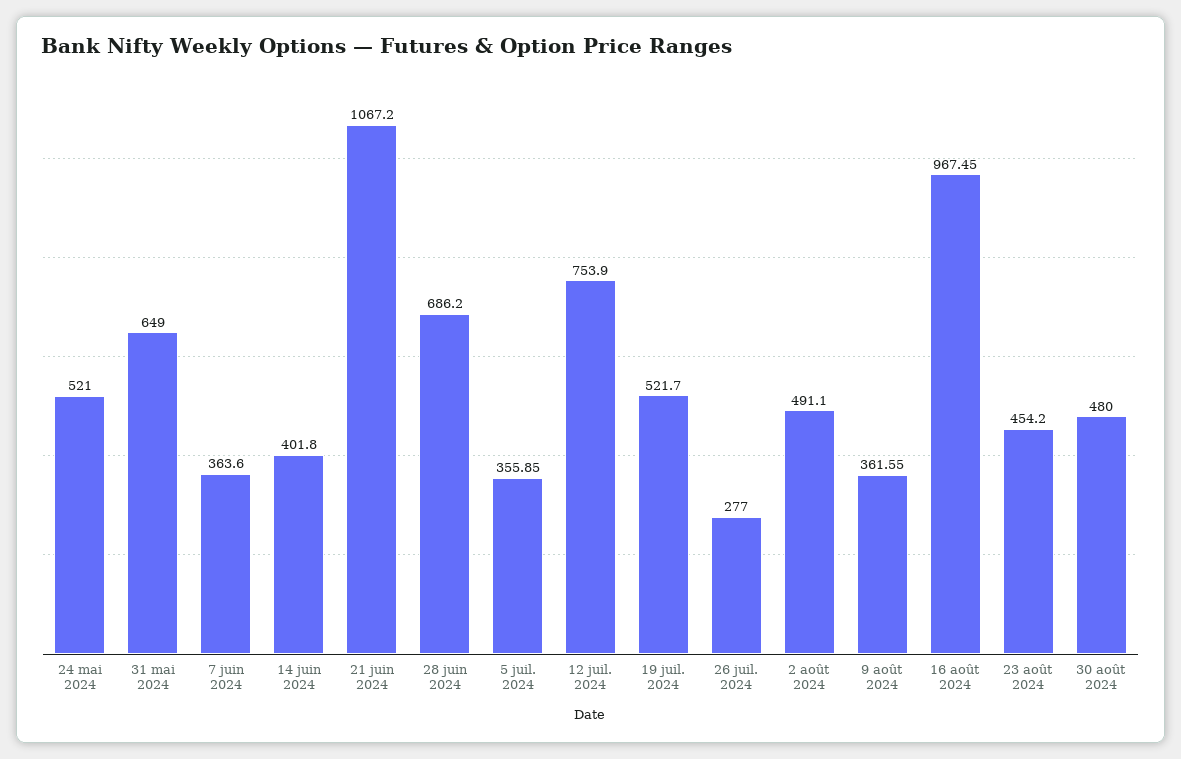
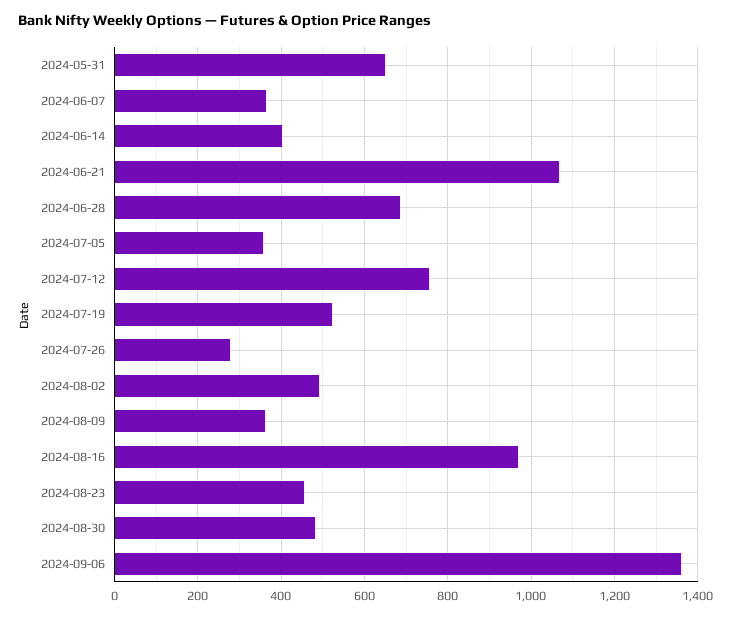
24 mai 2024: 521 -> none
2024-09-06: none -> 1360

